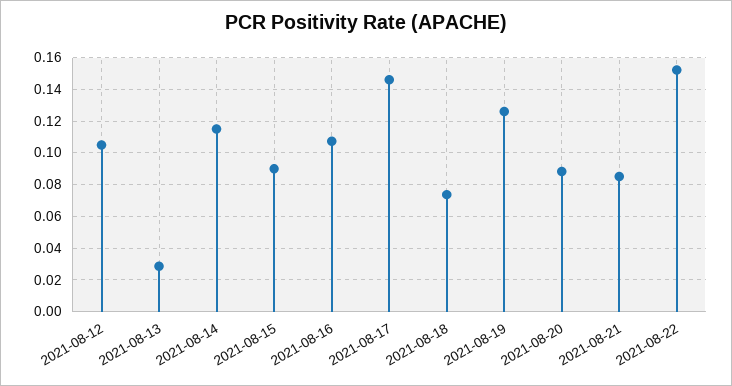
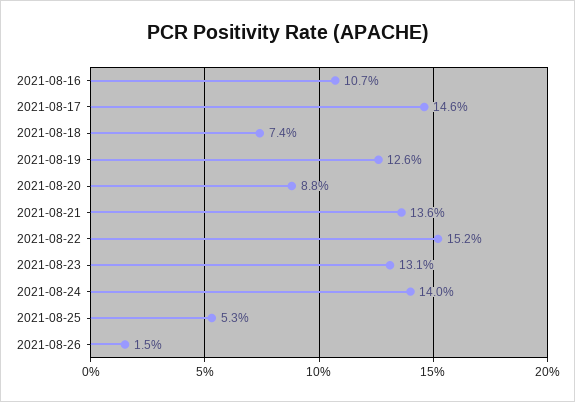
2021-08-12: 0.105 -> none
2021-08-13: 0.03 -> none
2021-08-14: 0.115 -> none
2021-08-15: 0.09 -> none
2021-08-21: 0.085 -> 0.136
2021-08-23: none -> 0.131
2021-08-24: none -> 0.14
2021-08-25: none -> 0.053
2021-08-26: none -> 0.015

